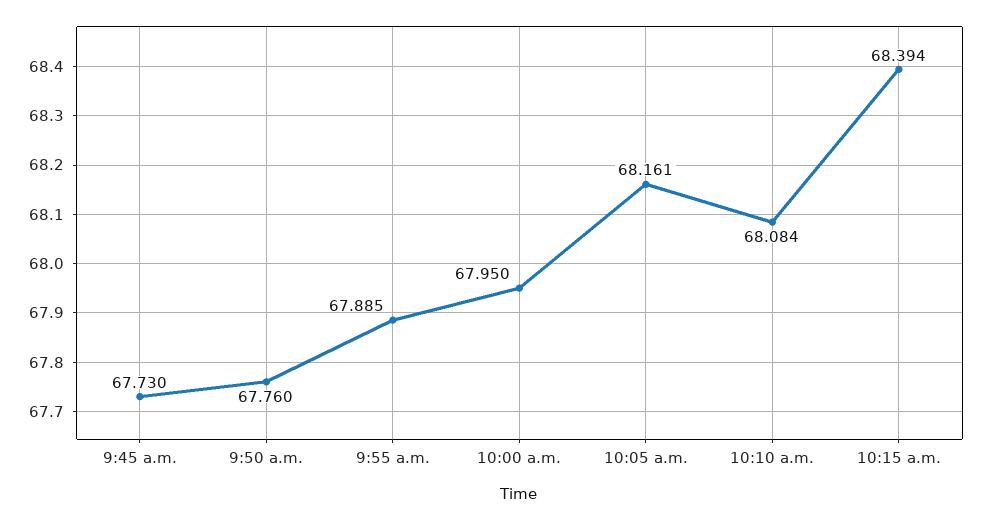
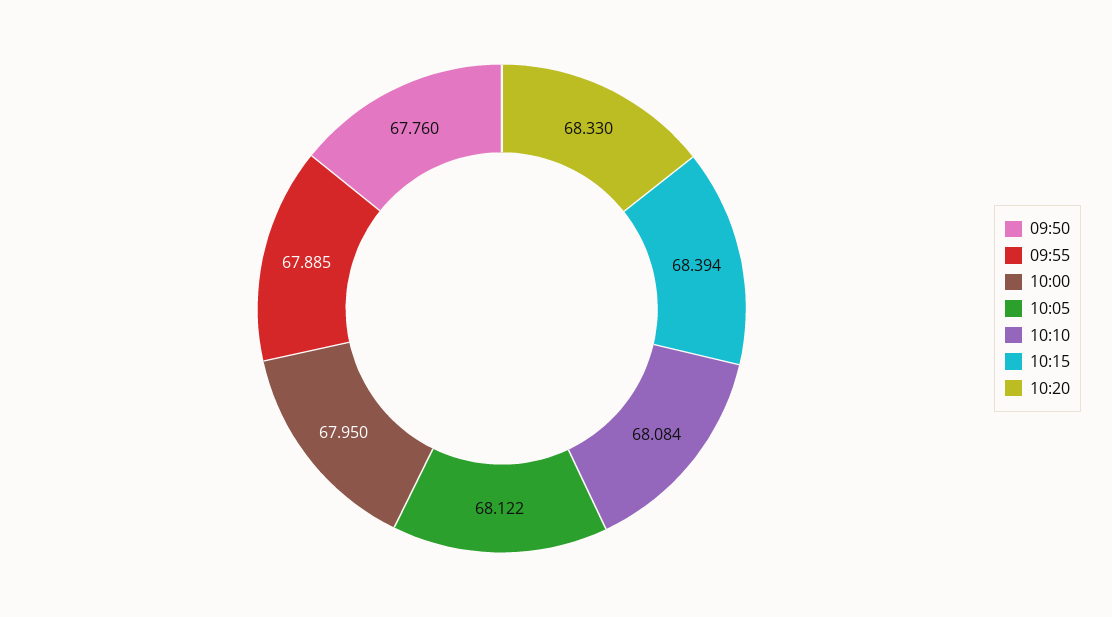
9:45 a.m.: 67.73 -> none
10:05 a.m.: 68.161 -> 68.122
10:20: none -> 68.33

